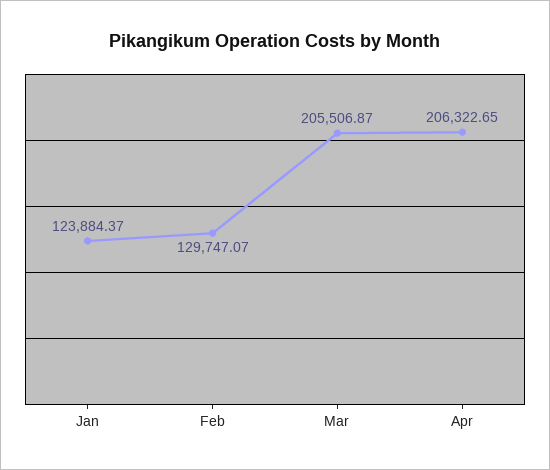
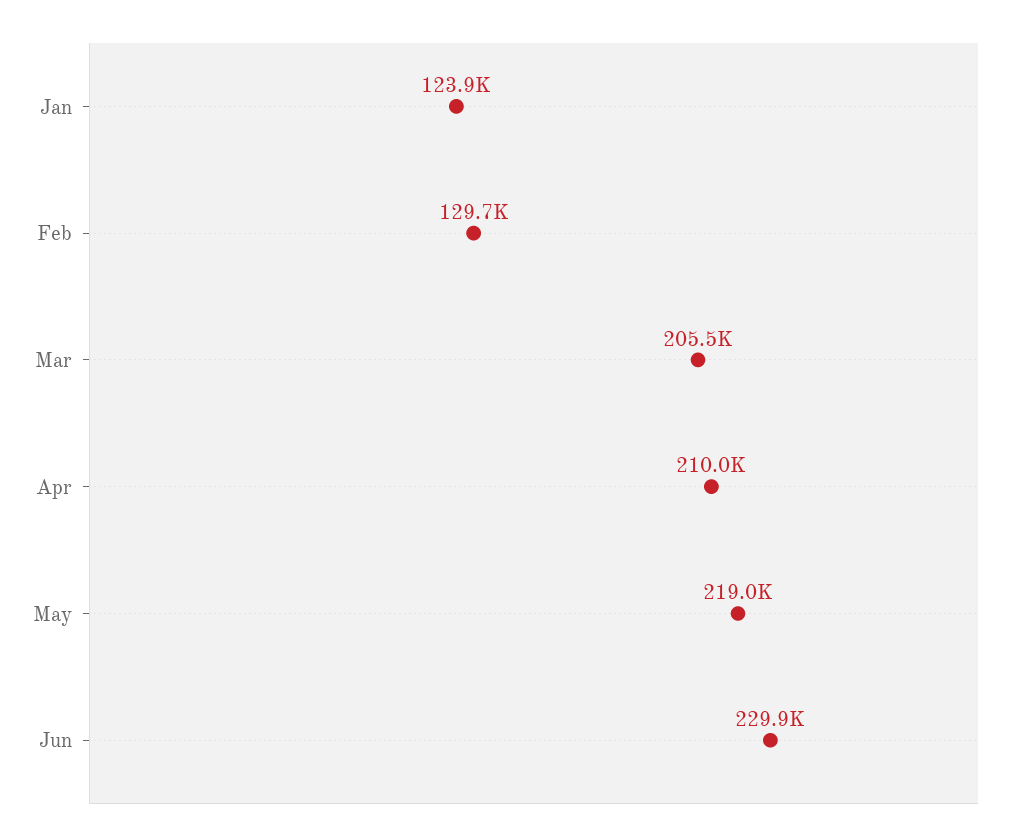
Apr: 206322.65 -> 210000
May: none -> 219000
Jun: none -> 229900

